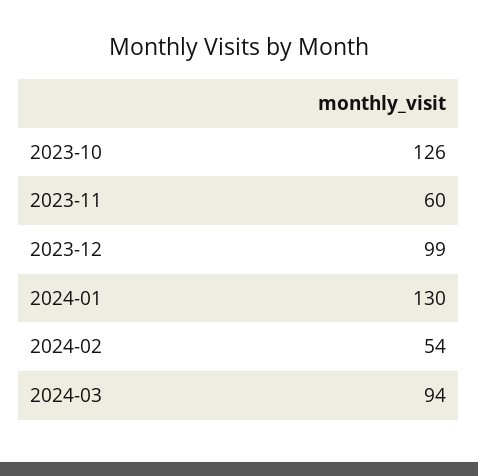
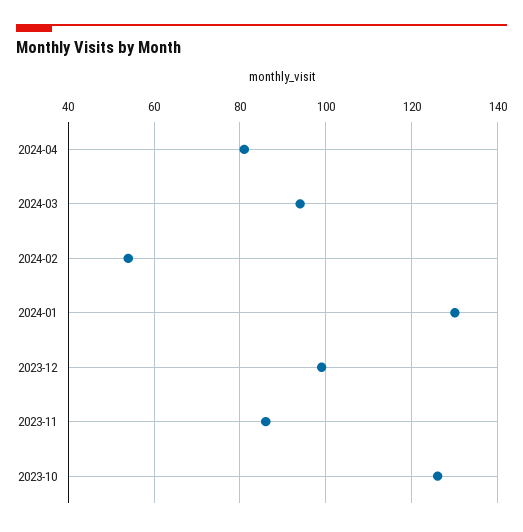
2023-11: 60 -> 85
2024-04: none -> 80

